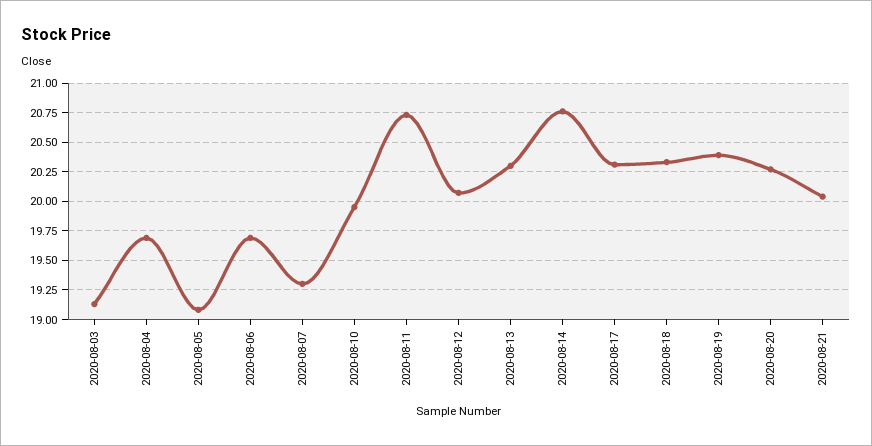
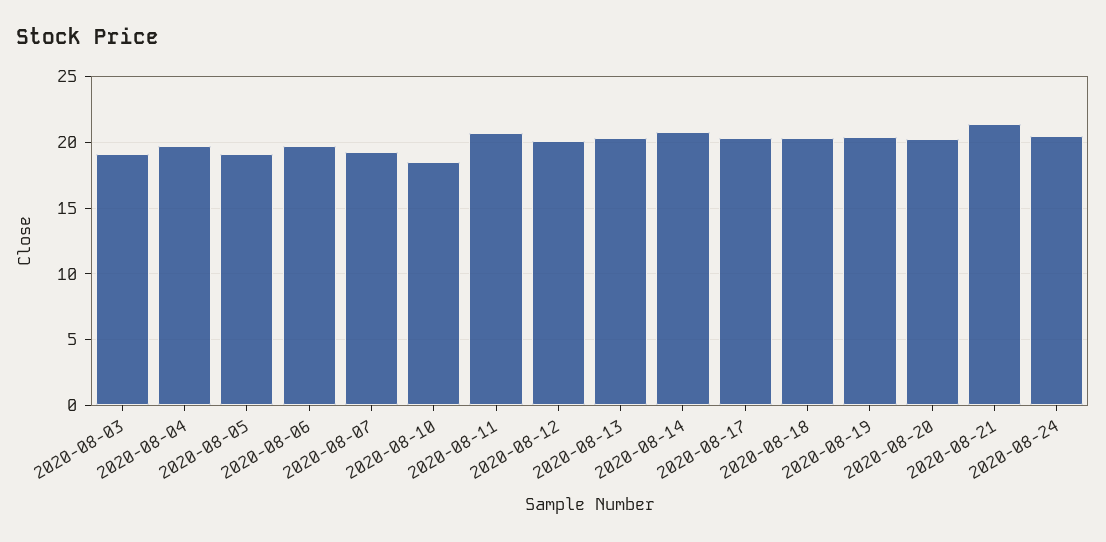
2020-08-10: 20 -> 18.5
2020-08-21: 20 -> 21.5
2020-08-24: none -> 20.5

